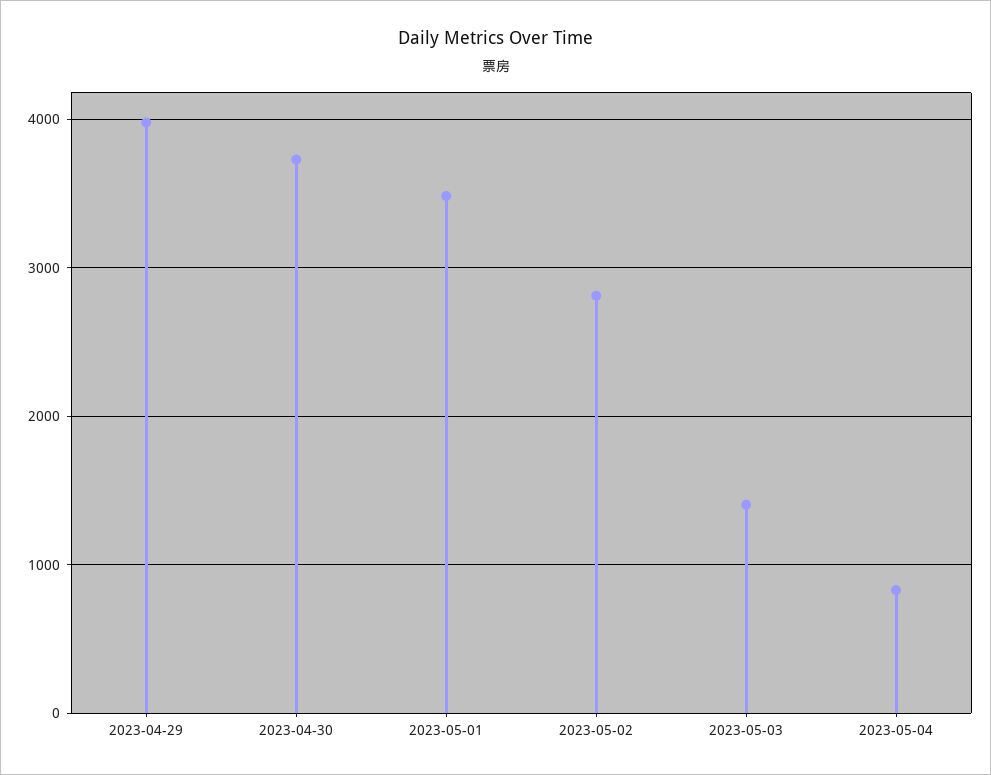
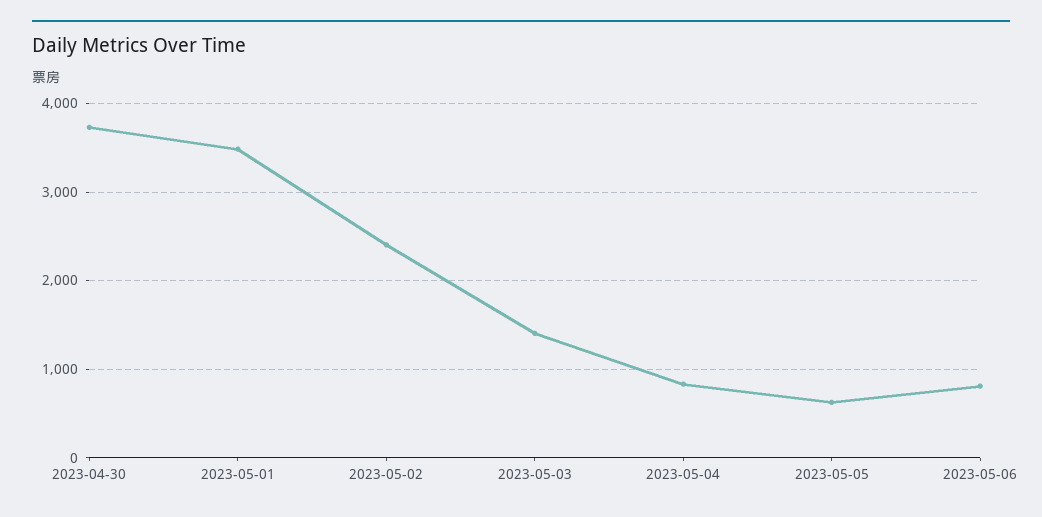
2023-04-29: 4000 -> none
2023-05-02: 2800 -> 2400
2023-05-05: none -> 600
2023-05-06: none -> 800

